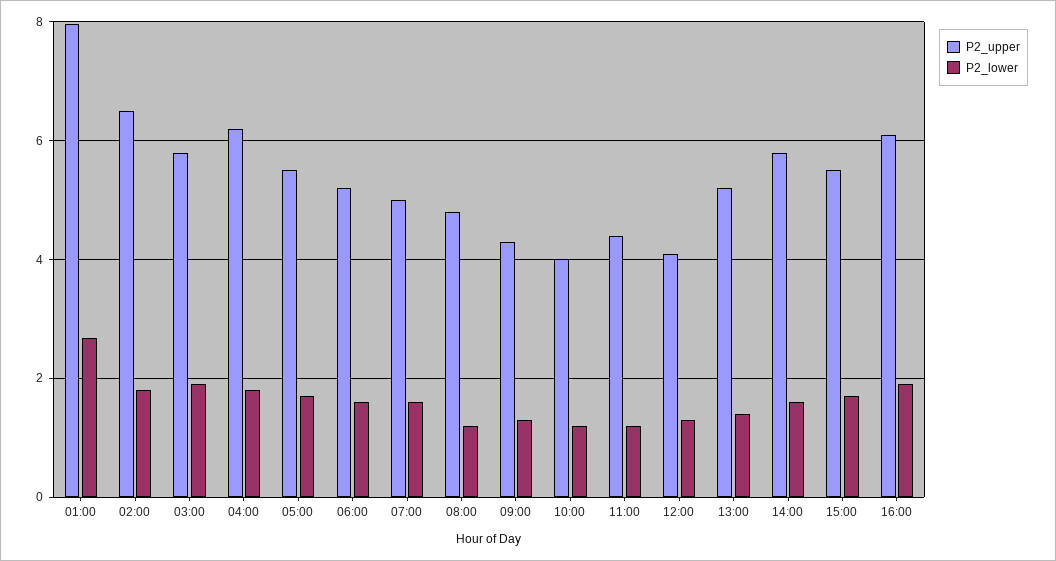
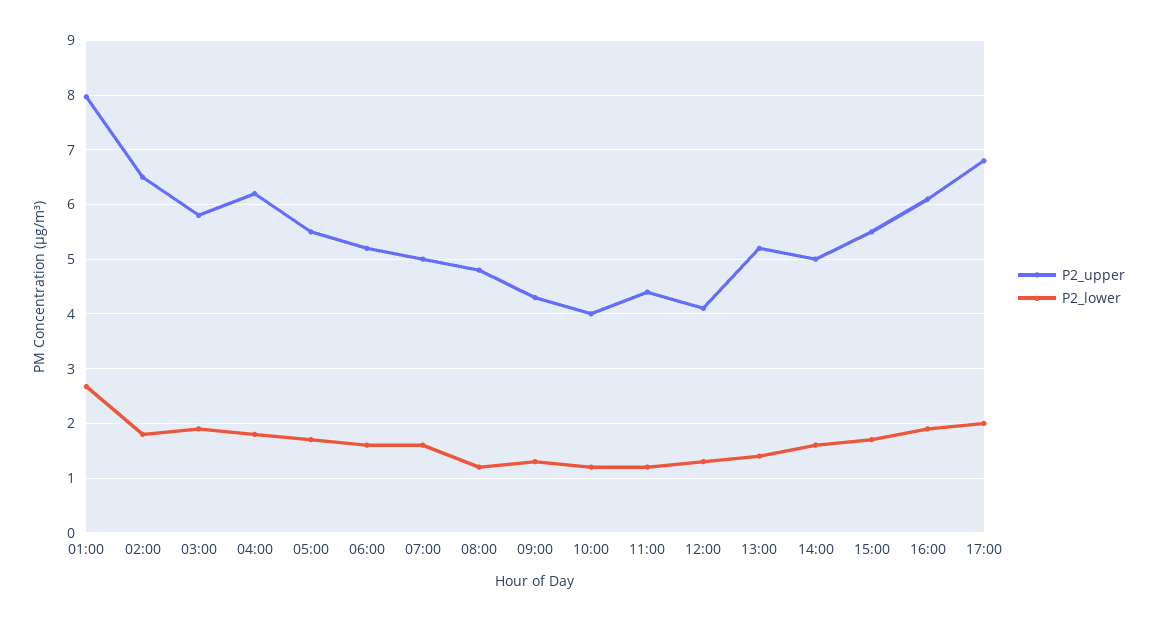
P2_upper, 14:00: 5.8 -> 5
P2_upper, 17:00: none -> 6.8
P2_lower, 17:00: none -> 2

